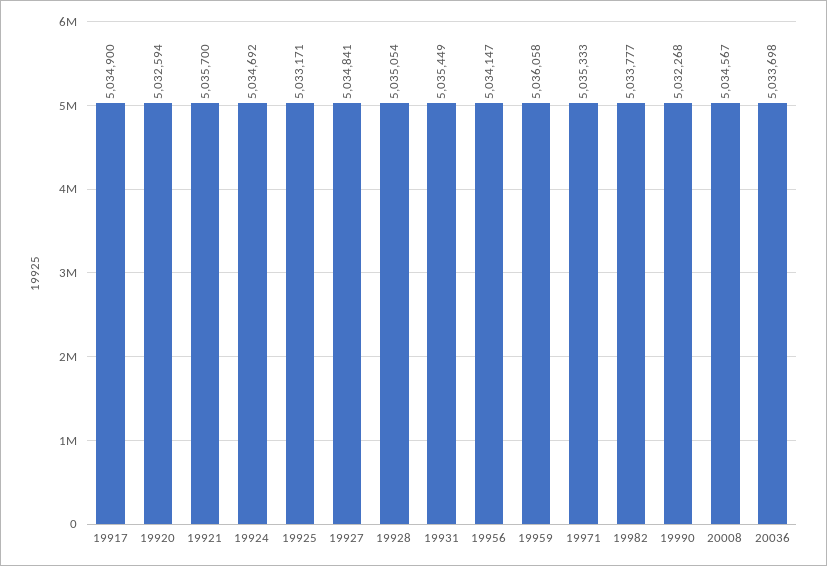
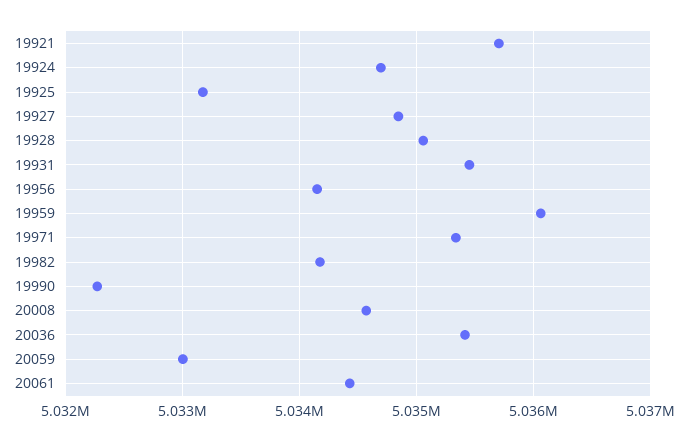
19917: 5034900 -> none
19920: 5032594 -> none
19982: 5033777 -> 5034200
20036: 5033698 -> 5035400
20059: none -> 5033000
20061: none -> 5034400

